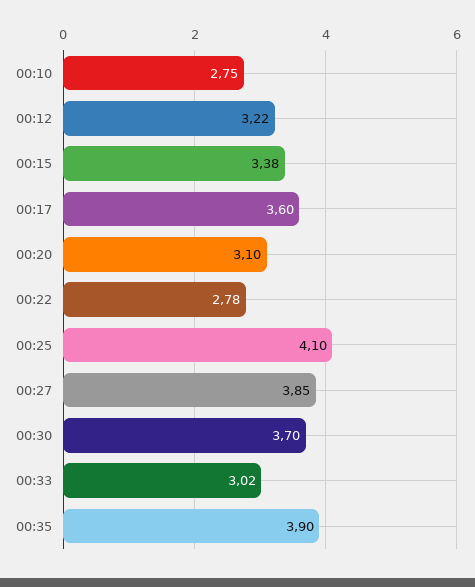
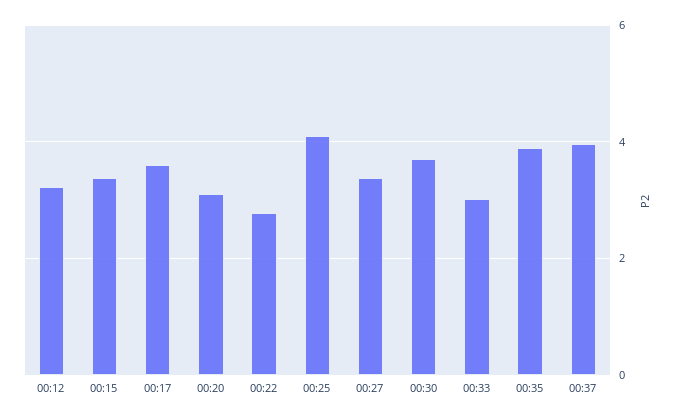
00:10: 2.75 -> none
00:27: 3.85 -> 3.4
00:37: none -> 4

